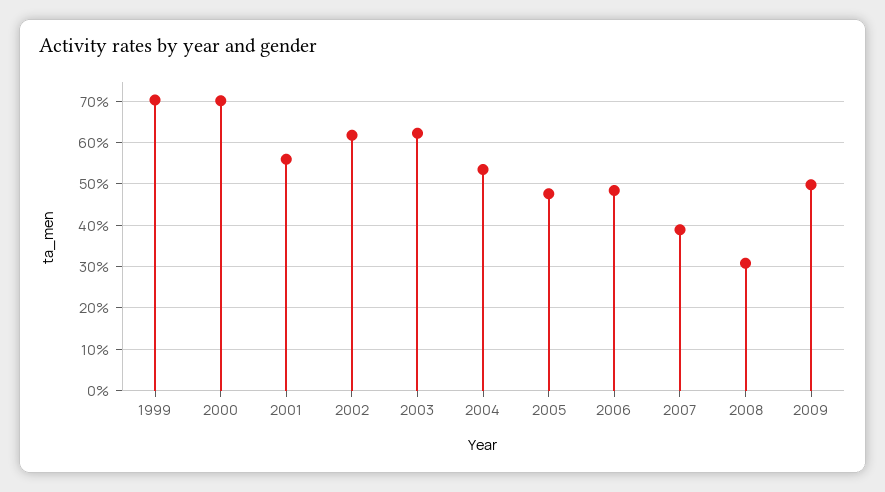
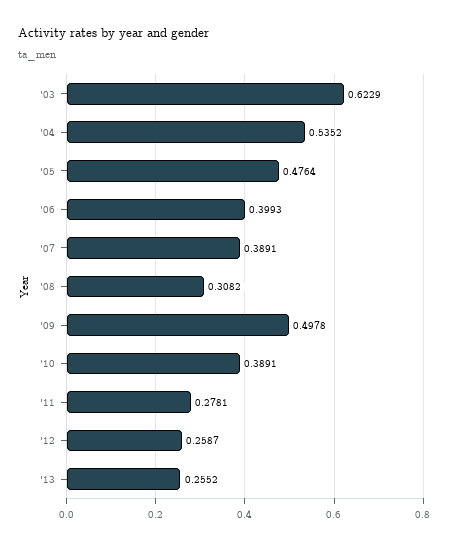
1999: 0.7 -> none
2000: 0.7 -> none
2001: 0.56 -> none
2002: 0.62 -> none
2006: 0.48 -> 0.3993
'10: none -> 0.3891
'11: none -> 0.2781
'12: none -> 0.2587
'13: none -> 0.2552

